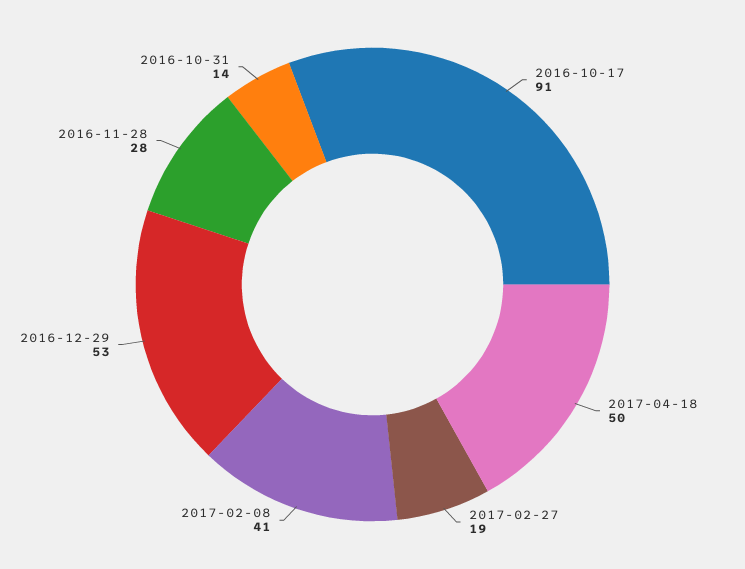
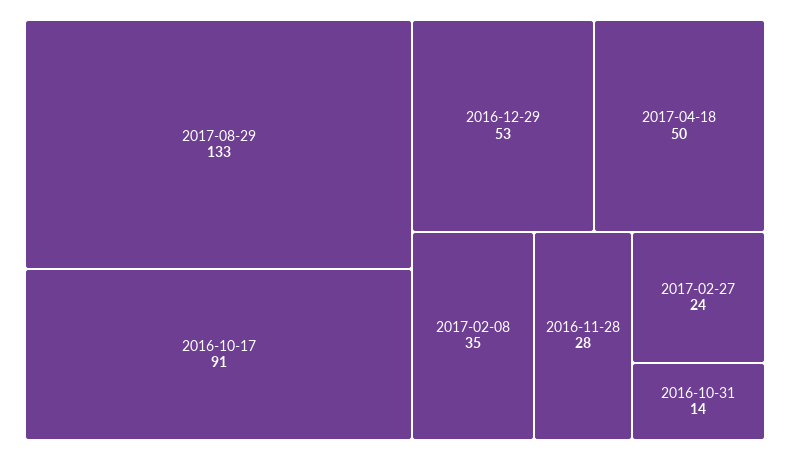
2017-02-27: 19 -> 24
2017-02-08: 41 -> 35
2017-08-29: none -> 133

